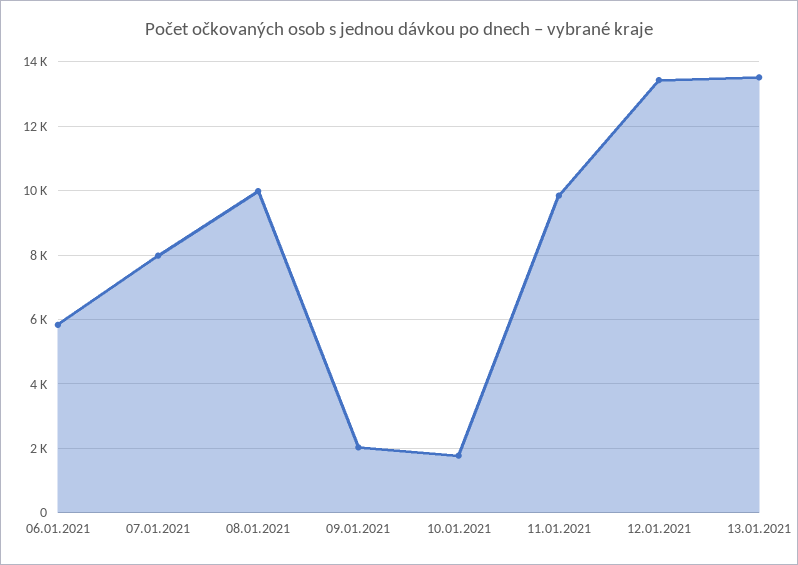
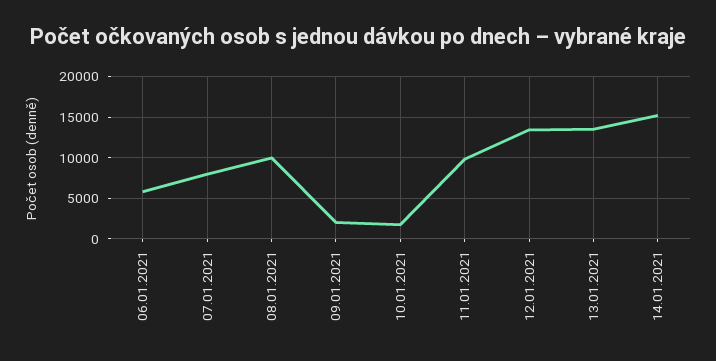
14.01.2021: none -> 15000

